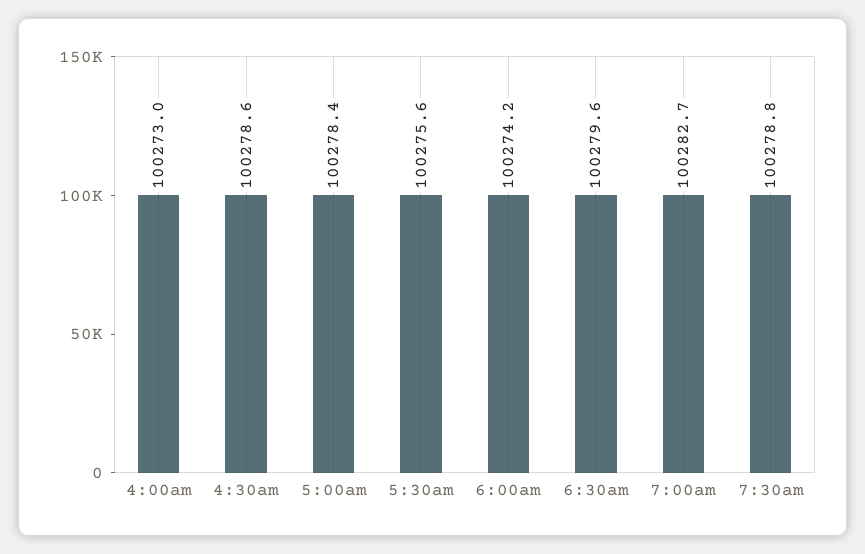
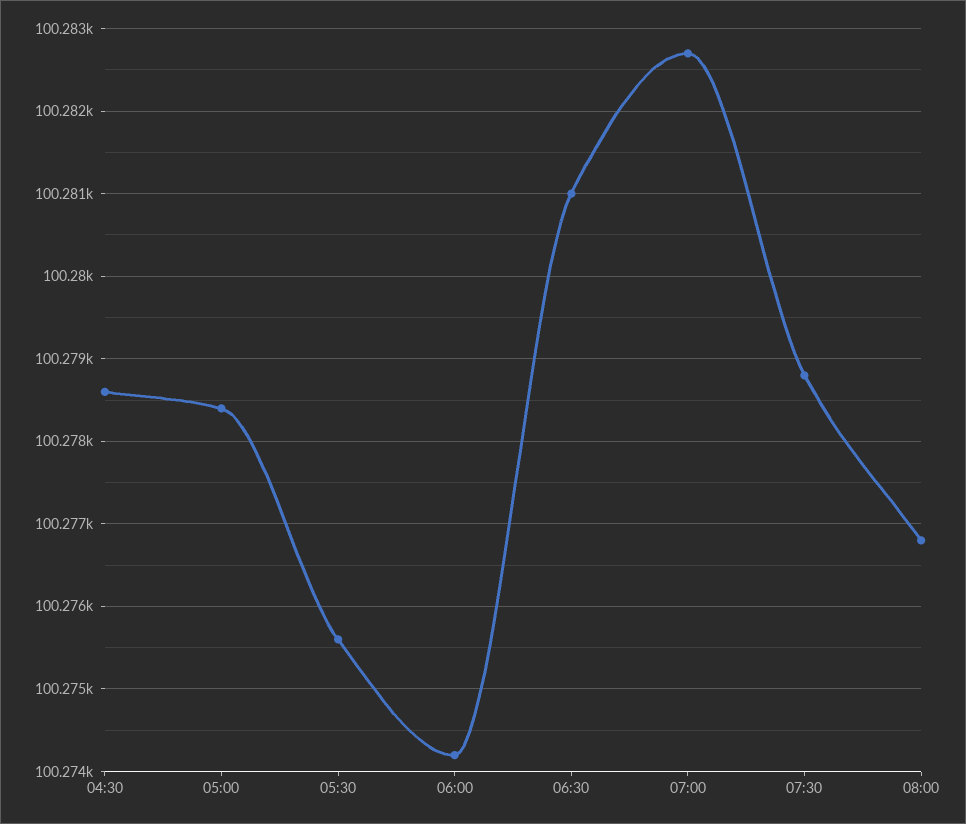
4:00am: 100273 -> none
6:30am: 100279.6 -> 100281
08:00: none -> 100276.8

